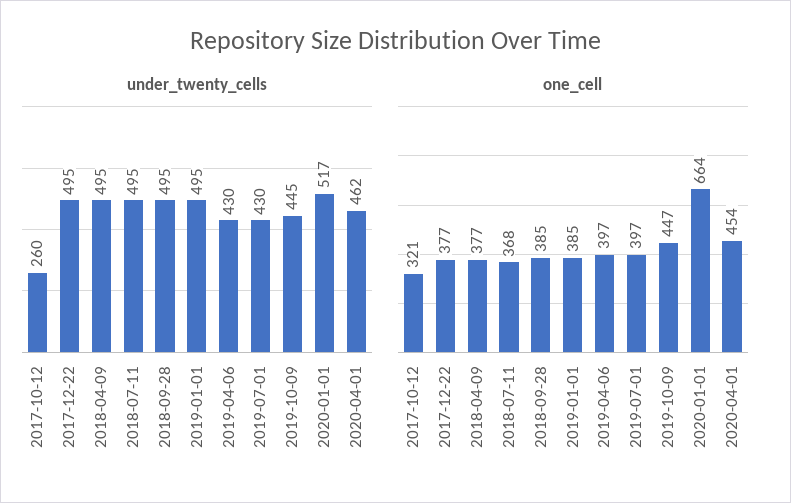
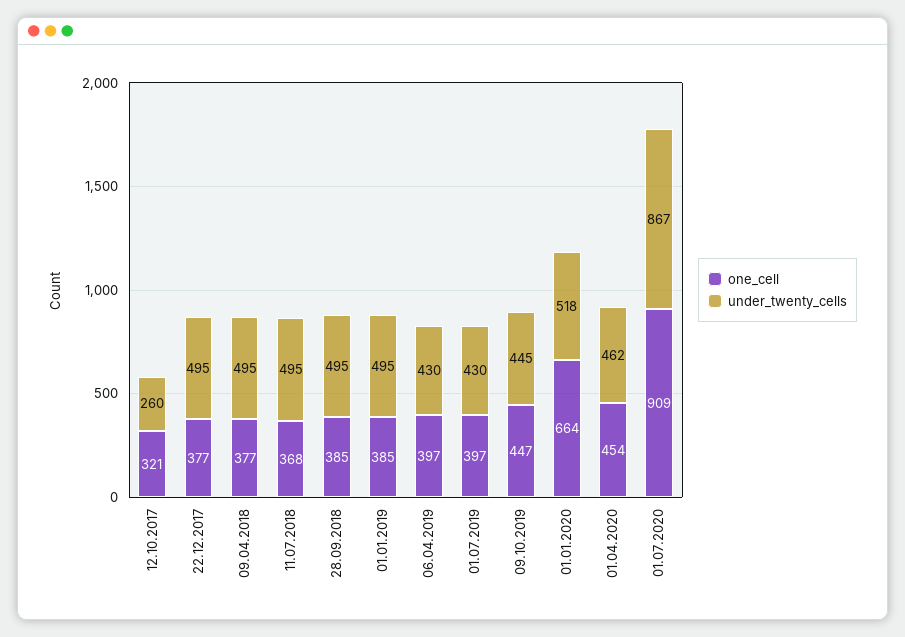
under_twenty_cells, 2020-01-01: 517 -> 518
one_cell, 01.07.2020: none -> 909
under_twenty_cells, 01.07.2020: none -> 867

